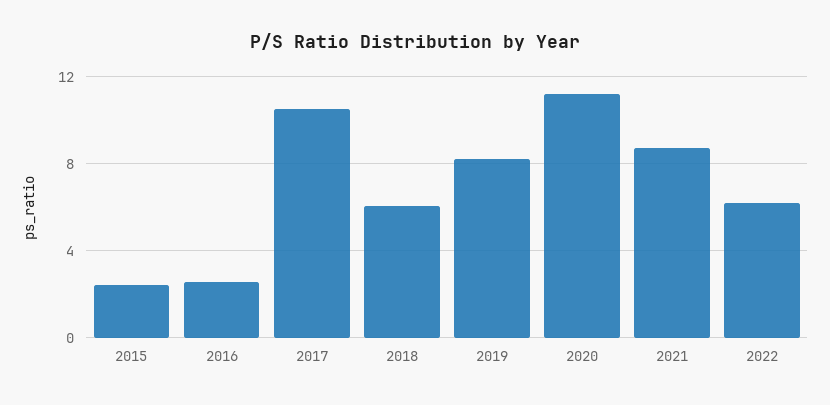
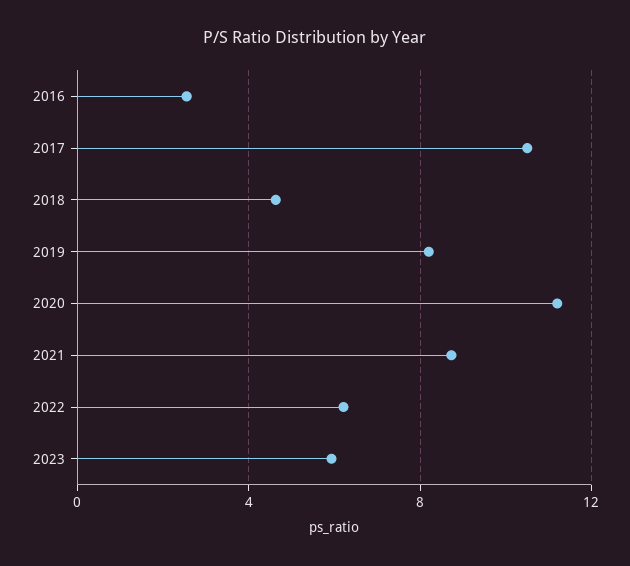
2015: 2.5 -> none
2018: 6 -> 4.5
2023: none -> 6

